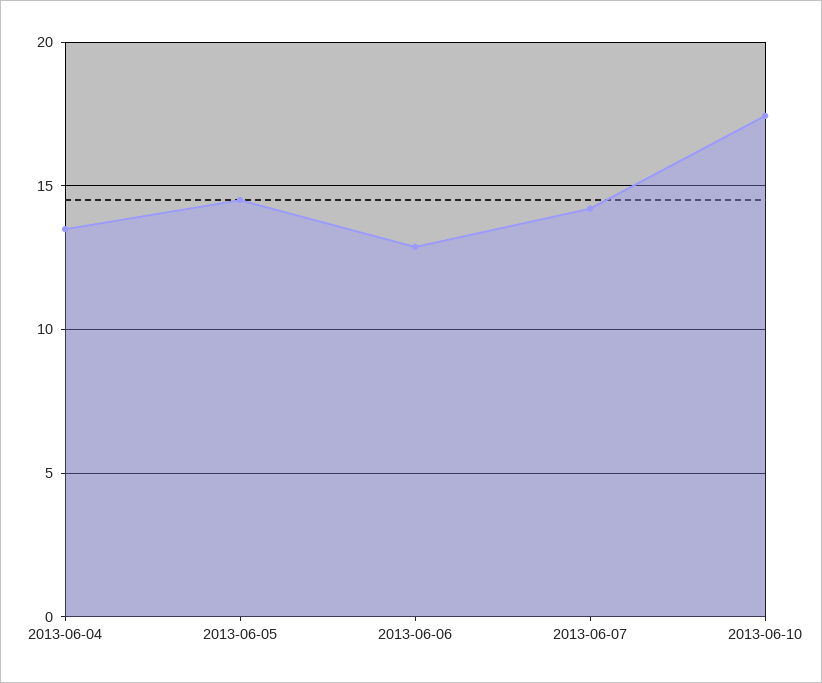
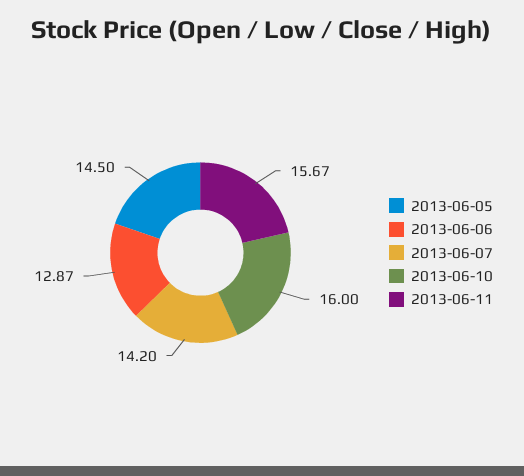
2013-06-04: 13.5 -> none
2013-06-10: 17.5 -> 16
2013-06-11: none -> 15.67

